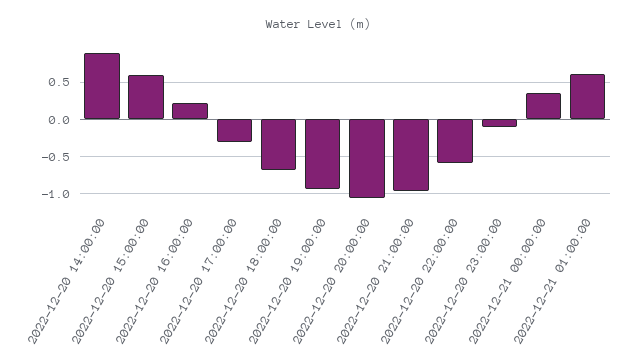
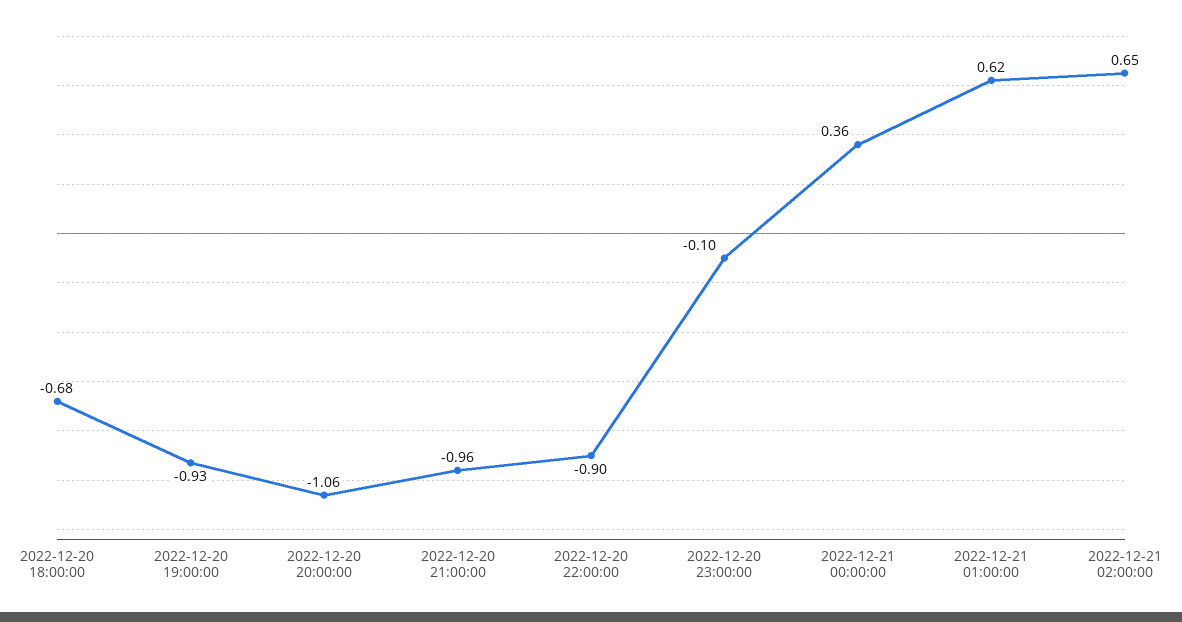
2022-12-20 14:00:00: 0.9 -> none
2022-12-20 15:00:00: 0.6 -> none
2022-12-20 16:00:00: 0.2 -> none
2022-12-20 17:00:00: -0.3 -> none
2022-12-20 22:00:00: -0.6 -> -0.9
2022-12-21 02:00:00: none -> 0.65

